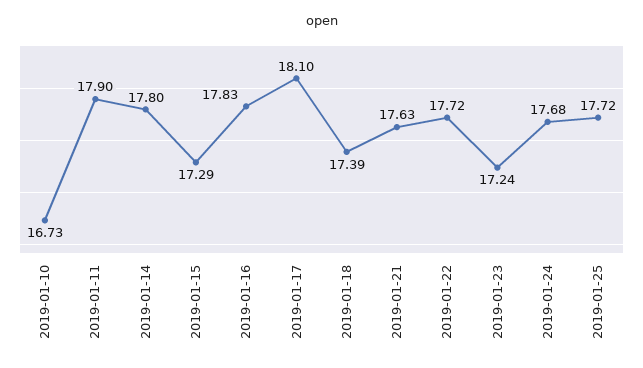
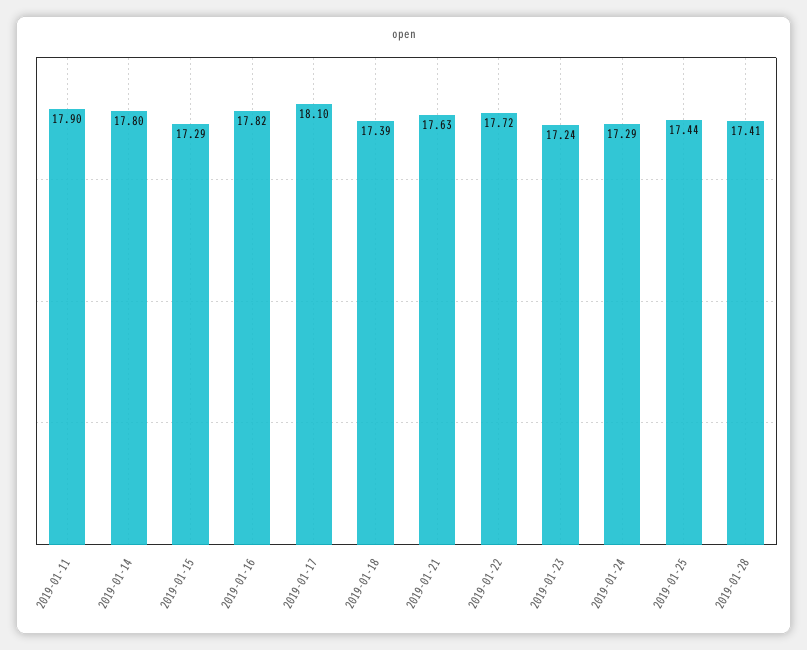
2019-01-10: 16.73 -> none
2019-01-16: 17.83 -> 17.82
2019-01-24: 17.68 -> 17.29
2019-01-25: 17.72 -> 17.44
2019-01-28: none -> 17.41

